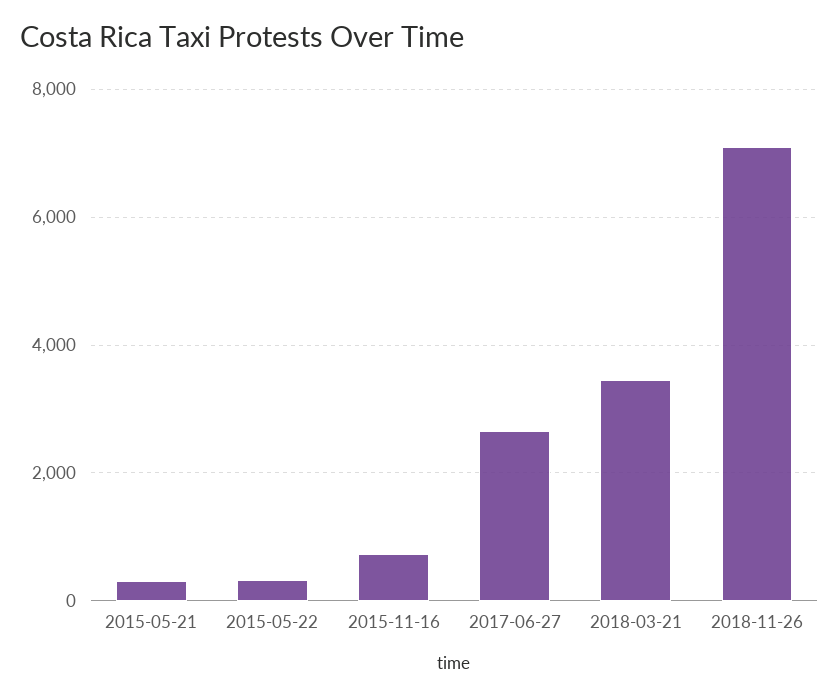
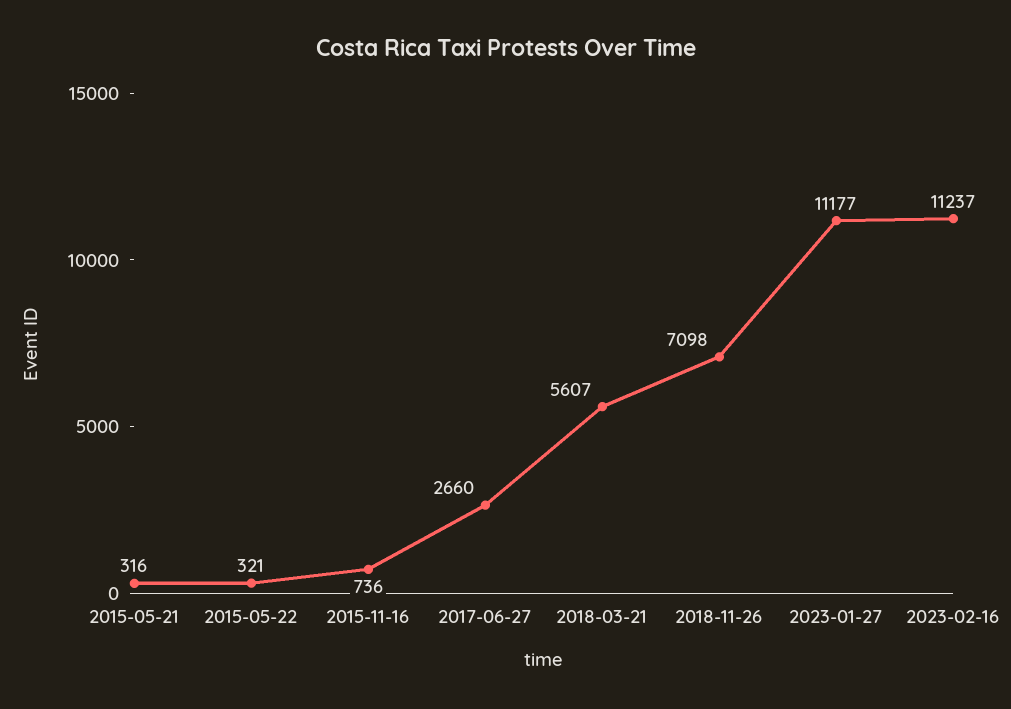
2018-03-21: 3400 -> 5607
2023-01-27: none -> 11177
2023-02-16: none -> 11237

